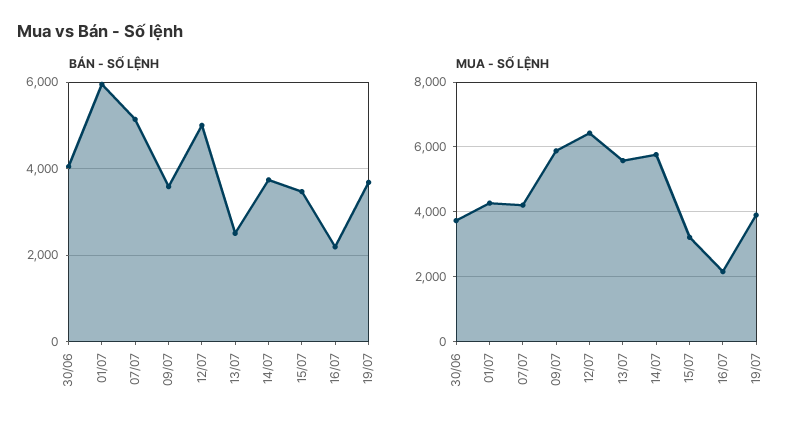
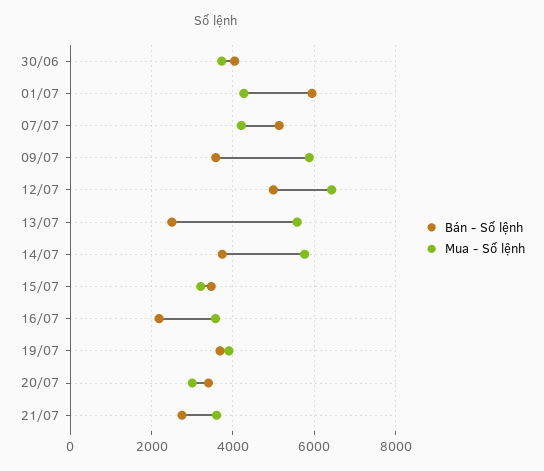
MUA - SỐ LỆNH, 16/07: 2200 -> 3600
BÁN - SỐ LỆNH, 20/07: none -> 3400
MUA - SỐ LỆNH, 20/07: none -> 3000
BÁN - SỐ LỆNH, 21/07: none -> 2800
MUA - SỐ LỆNH, 21/07: none -> 3600

